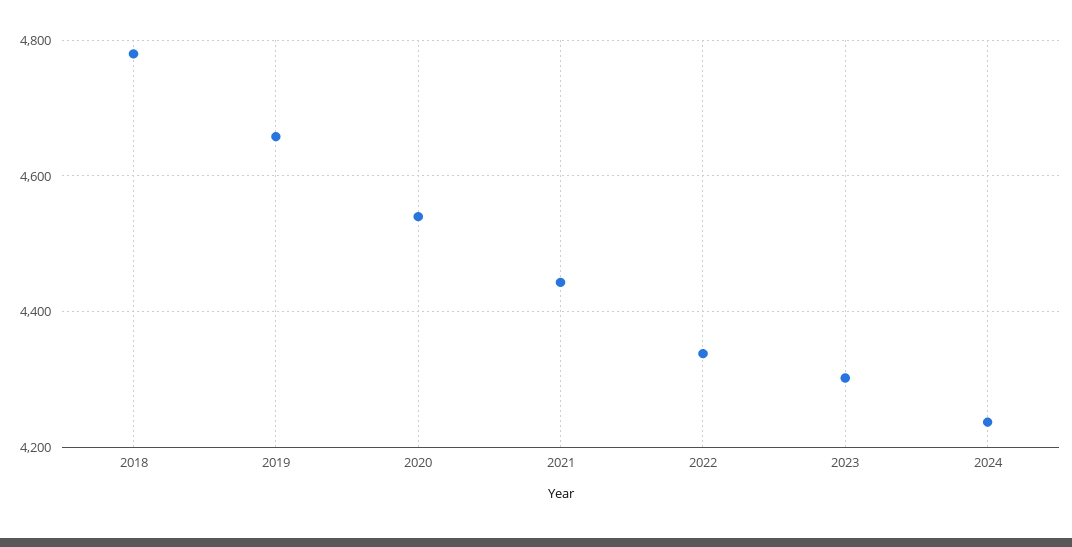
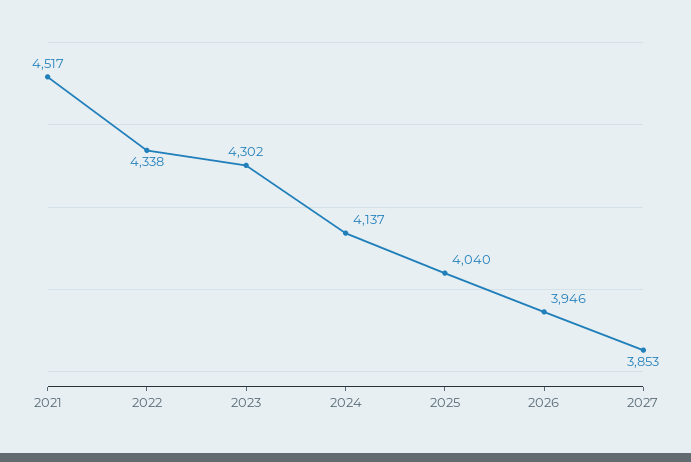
2018: 4780 -> none
2019: 4660 -> none
2020: 4540 -> none
2021: 4440 -> 4517
2024: 4240 -> 4137
2025: none -> 4040
2026: none -> 3946
2027: none -> 3853

